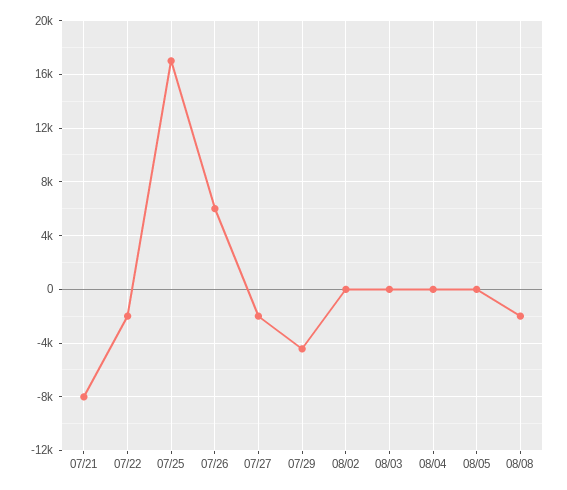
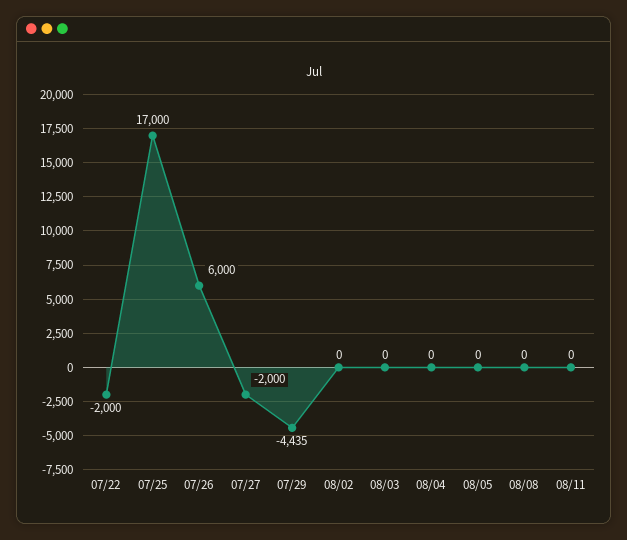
07/21: -8000 -> none
08/08: -2000 -> 0
08/11: none -> 0

